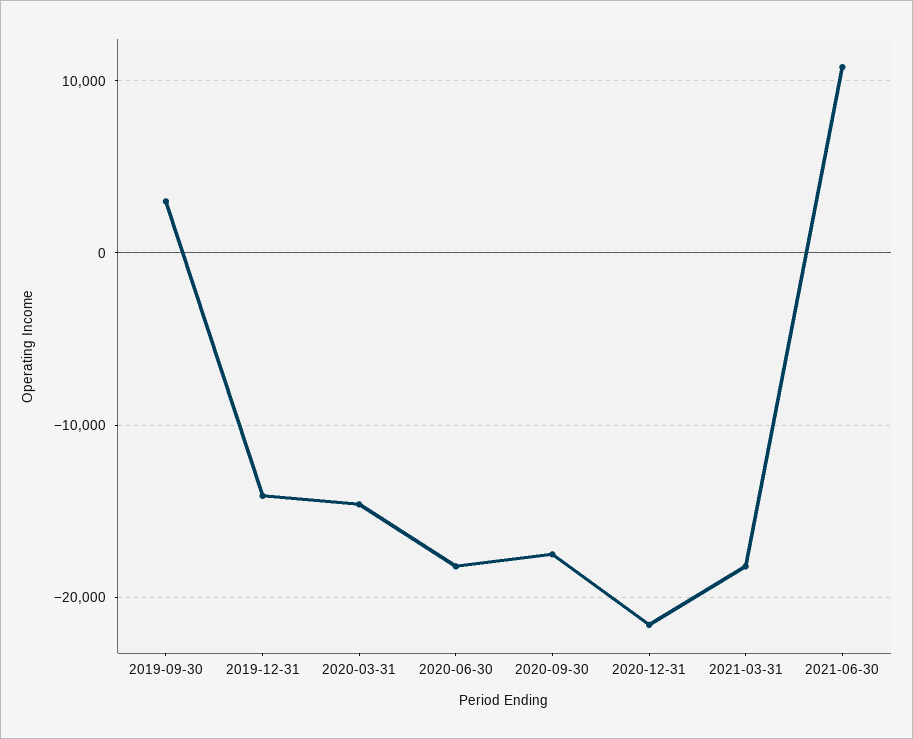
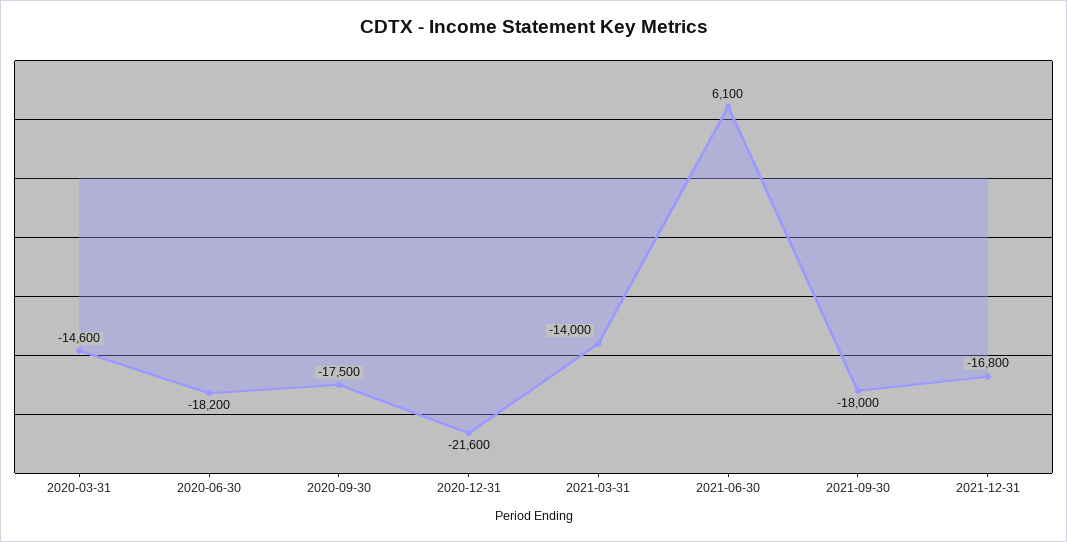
2019-09-30: 3000 -> none
2019-12-31: -14000 -> none
2021-03-31: -18000 -> -14000
2021-06-30: 11000 -> 6100
2021-09-30: none -> -18000
2021-12-31: none -> -16800

